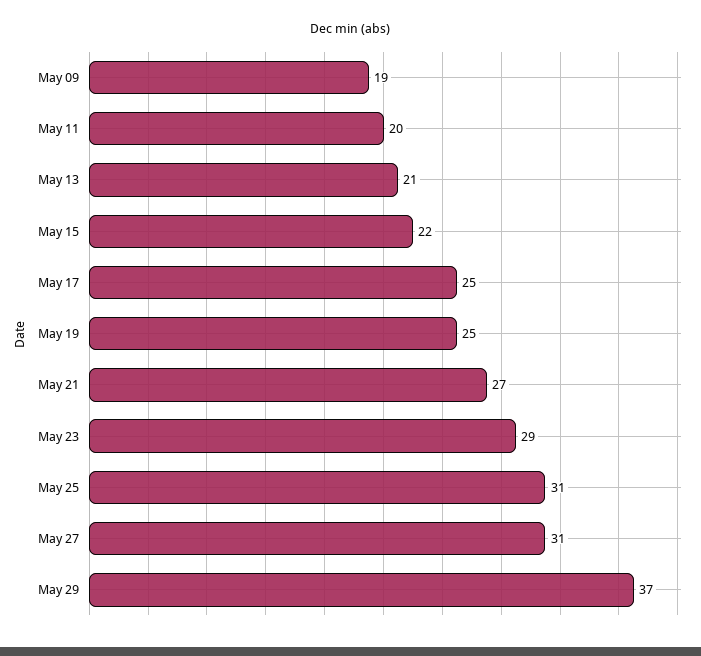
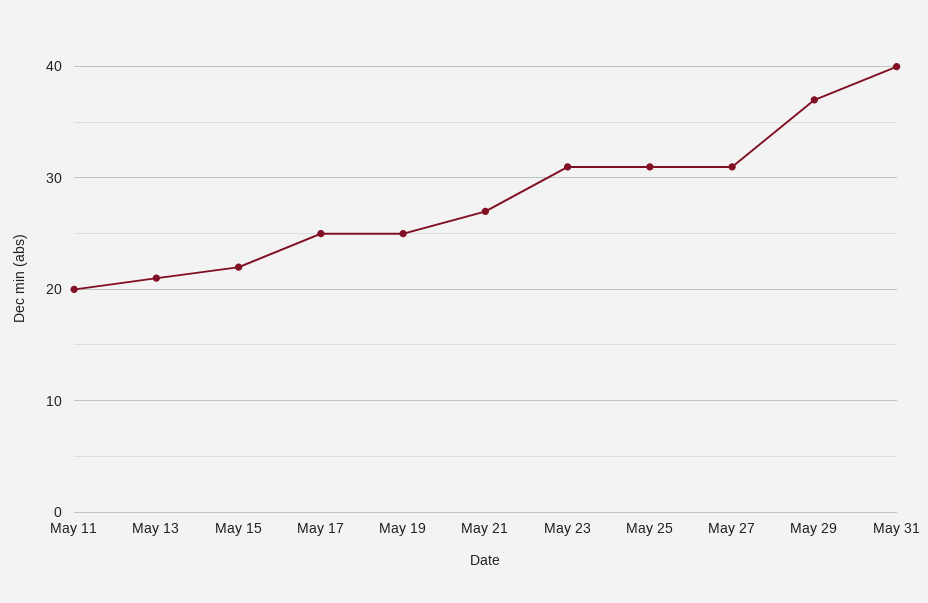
May 09: 19 -> none
May 23: 29 -> 31
May 31: none -> 40

